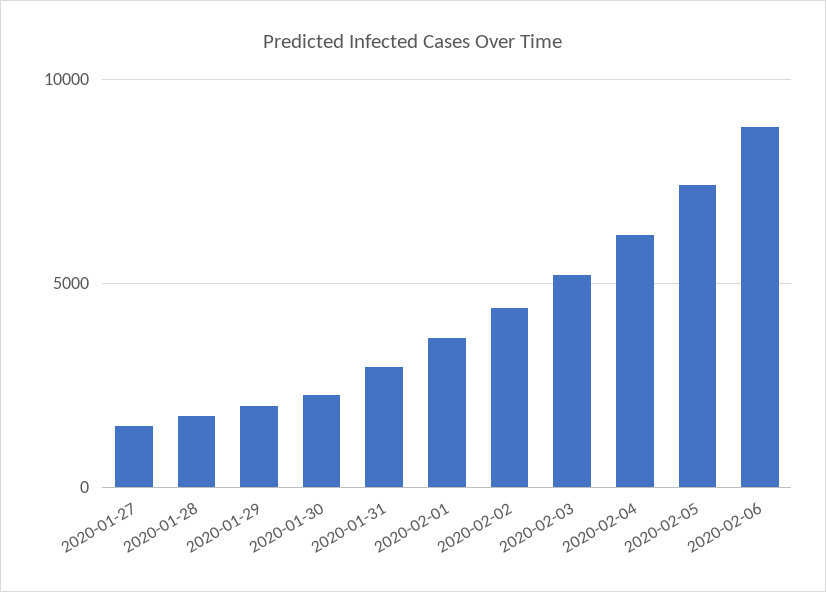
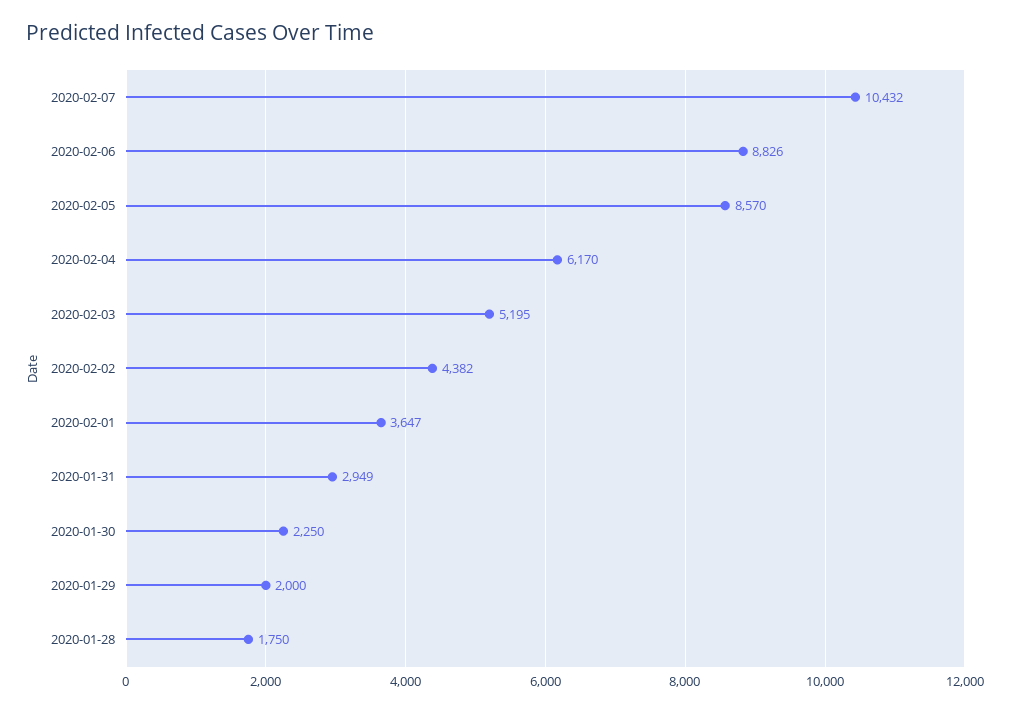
2020-01-27: 1500 -> none
2020-02-05: 7500 -> 8570
2020-02-07: none -> 10432

